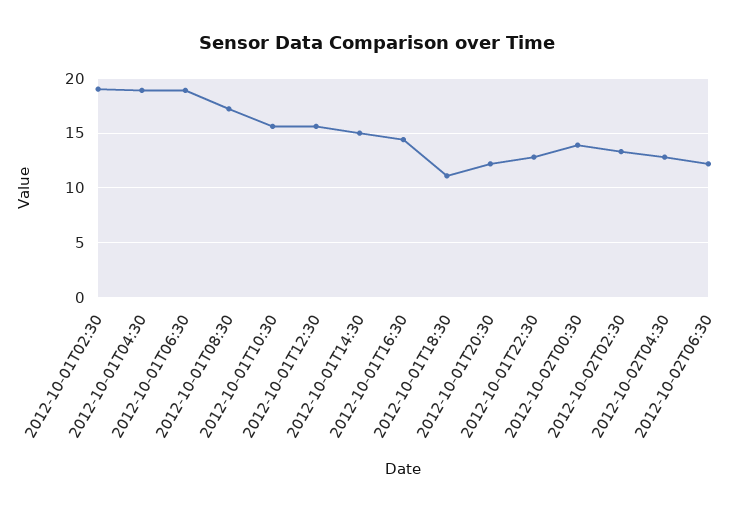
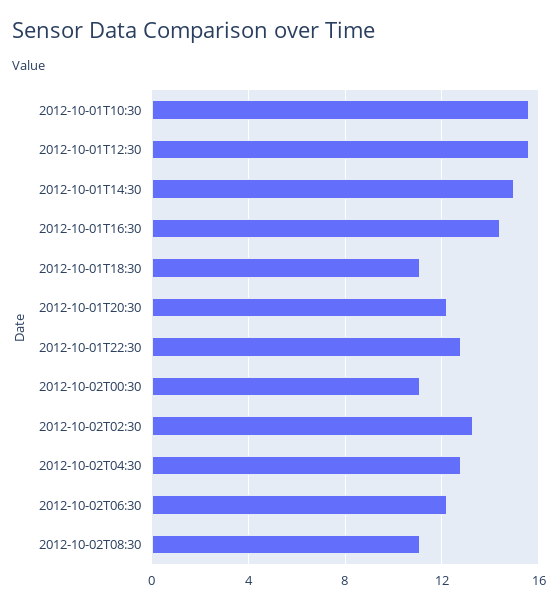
2012-10-01T02:30: 19 -> none
2012-10-01T04:30: 19 -> none
2012-10-01T06:30: 19 -> none
2012-10-01T08:30: 17 -> none
2012-10-02T00:30: 14 -> 11
2012-10-02T08:30: none -> 11

